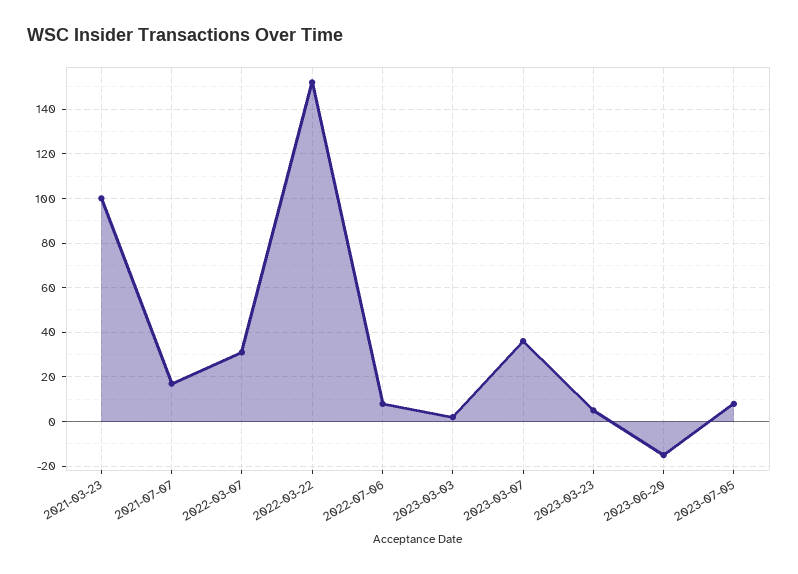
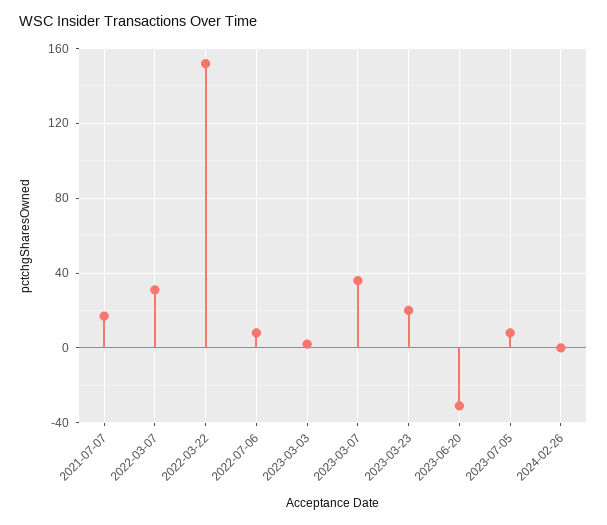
2021-03-23: 100 -> none
2023-03-23: 5 -> 20
2023-06-20: -15 -> -30
2024-02-26: none -> 0

